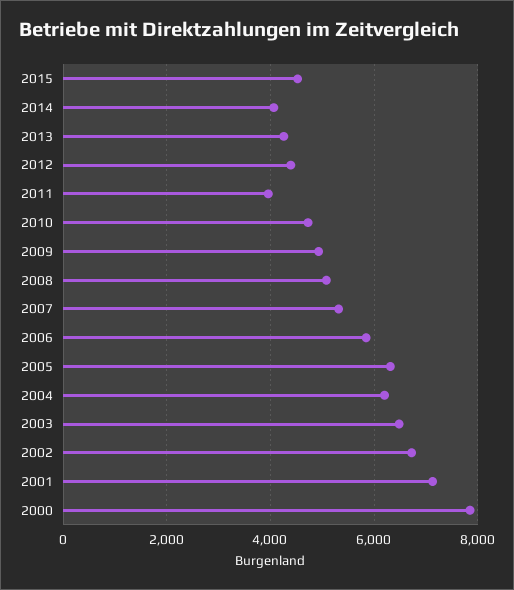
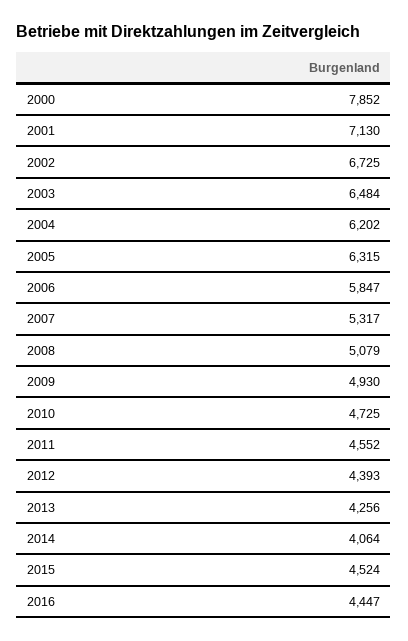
2011: 4000 -> 4552
2016: none -> 4447

